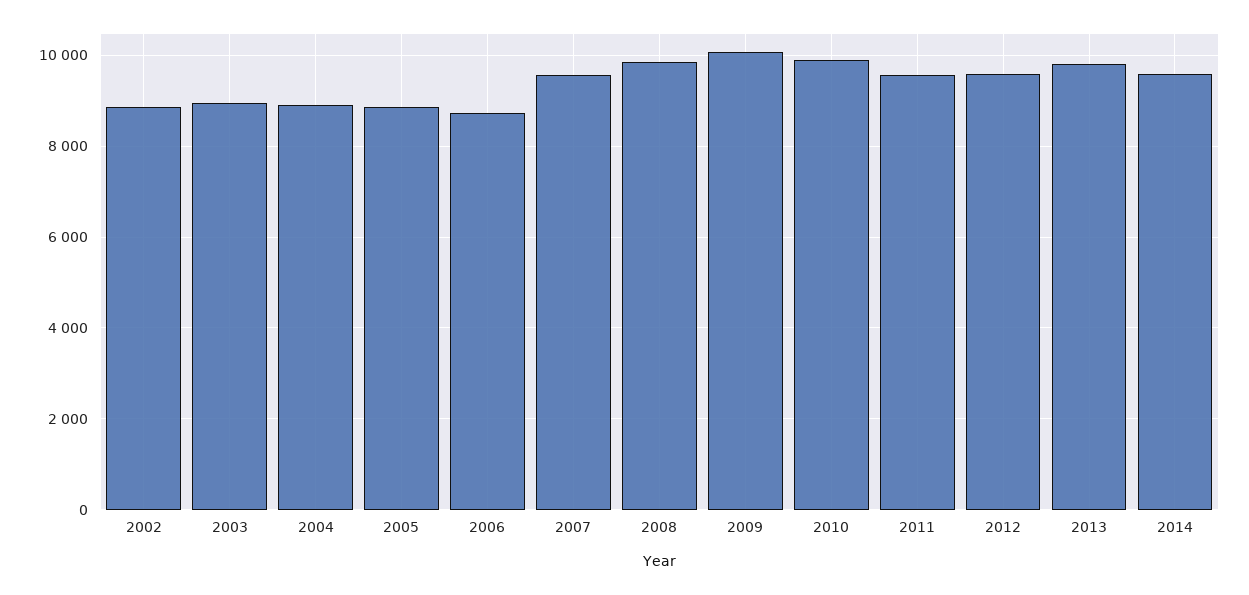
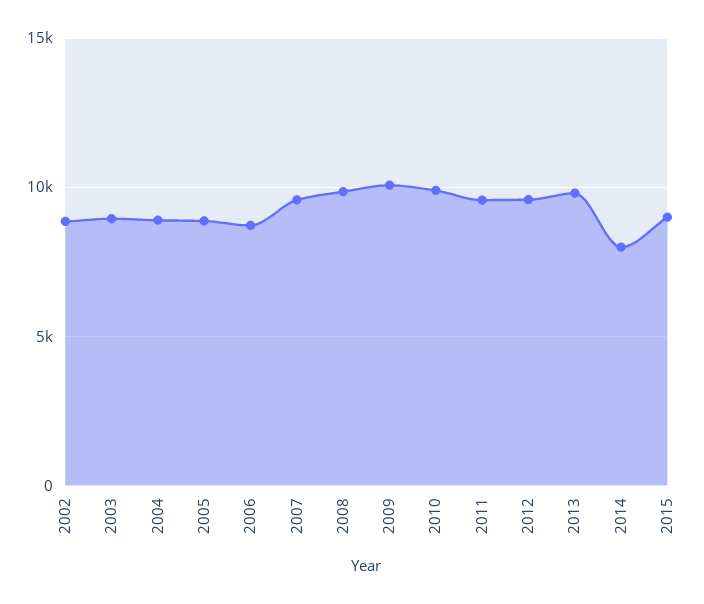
2014: 9600 -> 8000
2015: none -> 9000

